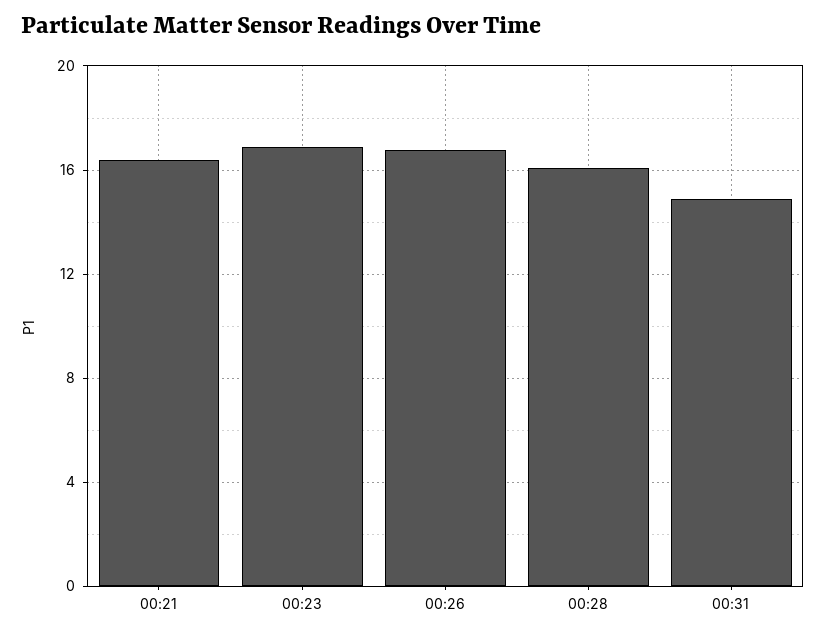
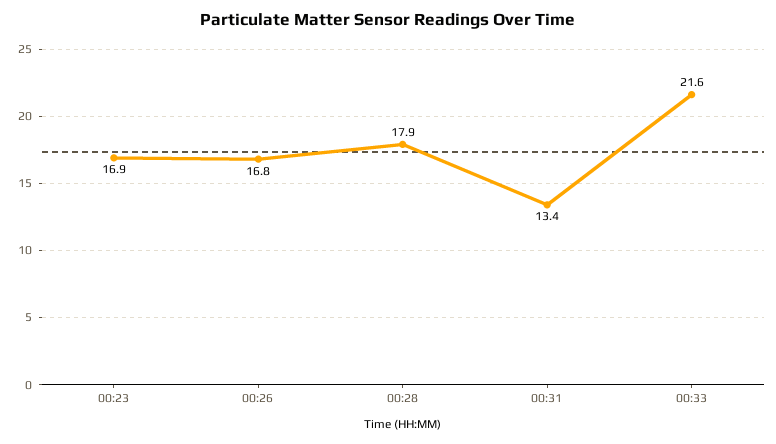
00:21: 16.5 -> none
00:28: 16 -> 17.9
00:31: 15 -> 13.4
00:33: none -> 21.6

